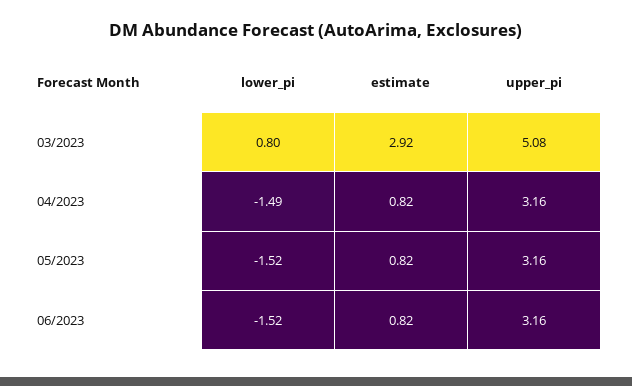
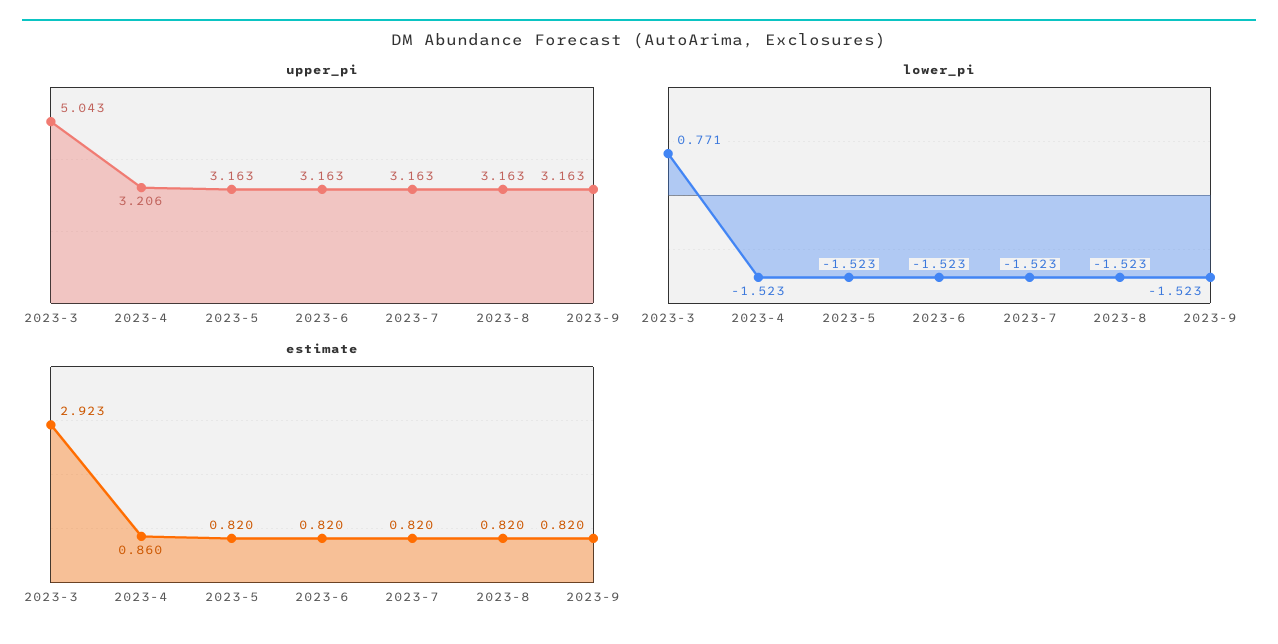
lower_pi, 03/2023: 0.8 -> 0.771
upper_pi, 03/2023: 5.08 -> 5.043
lower_pi, 04/2023: -1.49 -> -1.523
estimate, 04/2023: 0.82 -> 0.86
upper_pi, 04/2023: 3.16 -> 3.206
upper_pi, 2023-7: none -> 3.163
upper_pi, 2023-8: none -> 3.163
upper_pi, 2023-9: none -> 3.163
lower_pi, 2023-7: none -> -1.523
lower_pi, 2023-8: none -> -1.523
lower_pi, 2023-9: none -> -1.523
estimate, 2023-7: none -> 0.82
estimate, 2023-8: none -> 0.82
estimate, 2023-9: none -> 0.82

